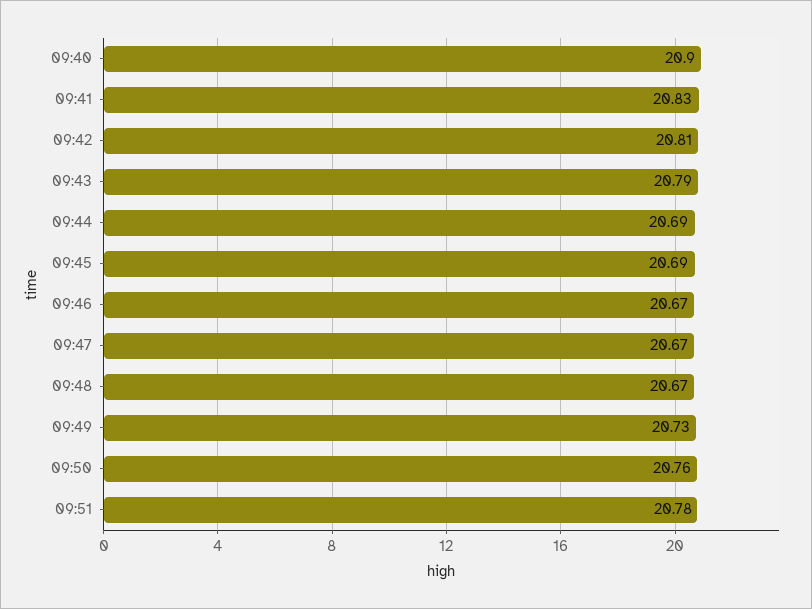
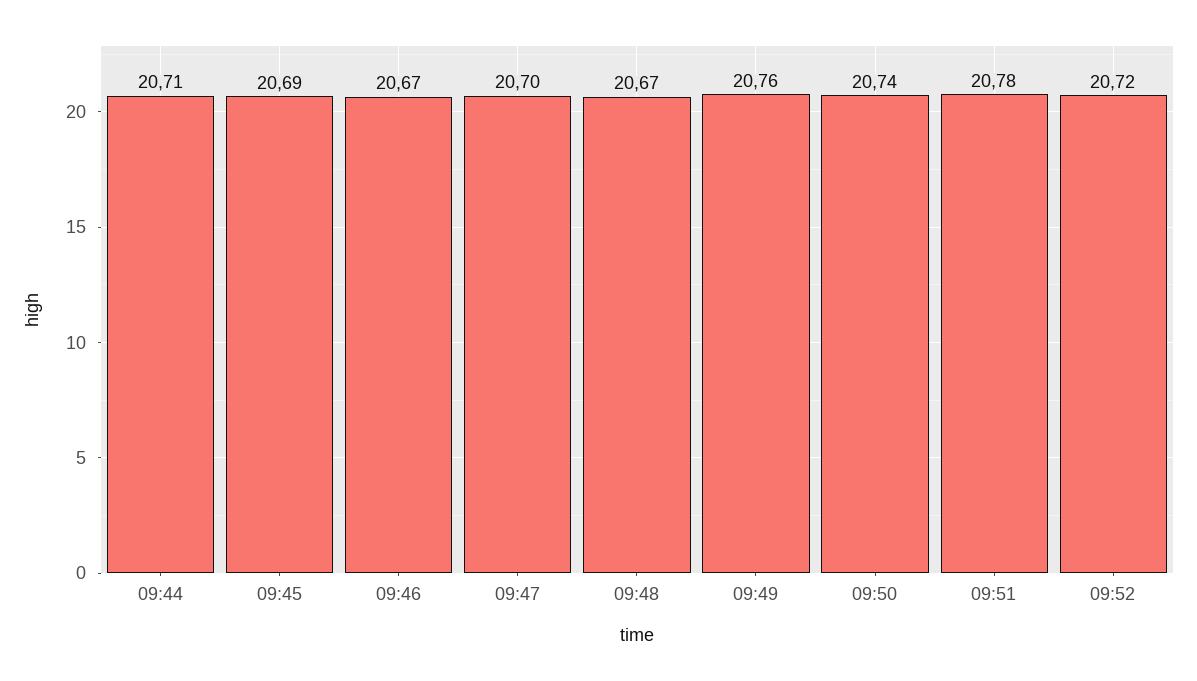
09:40: 20.9 -> none
09:41: 20.83 -> none
09:42: 20.81 -> none
09:43: 20.79 -> none
09:44: 20.69 -> 20.71
09:47: 20.67 -> 20.7
09:49: 20.73 -> 20.76
09:50: 20.76 -> 20.74
09:52: none -> 20.72

